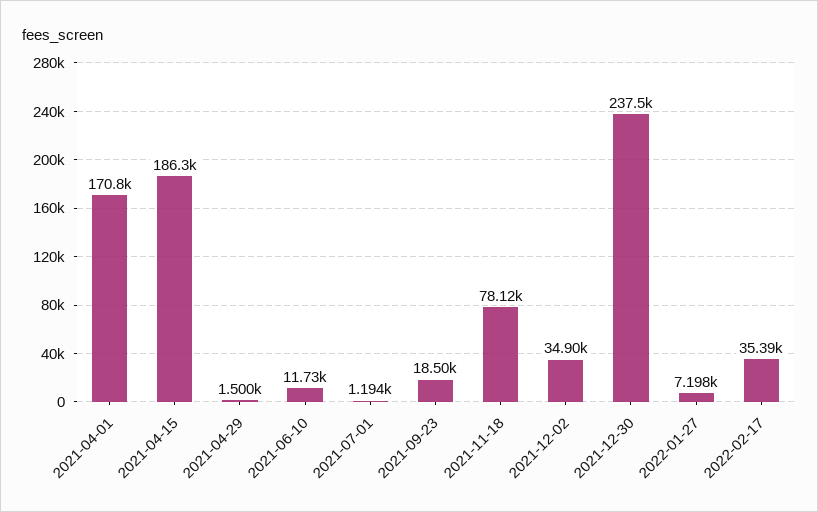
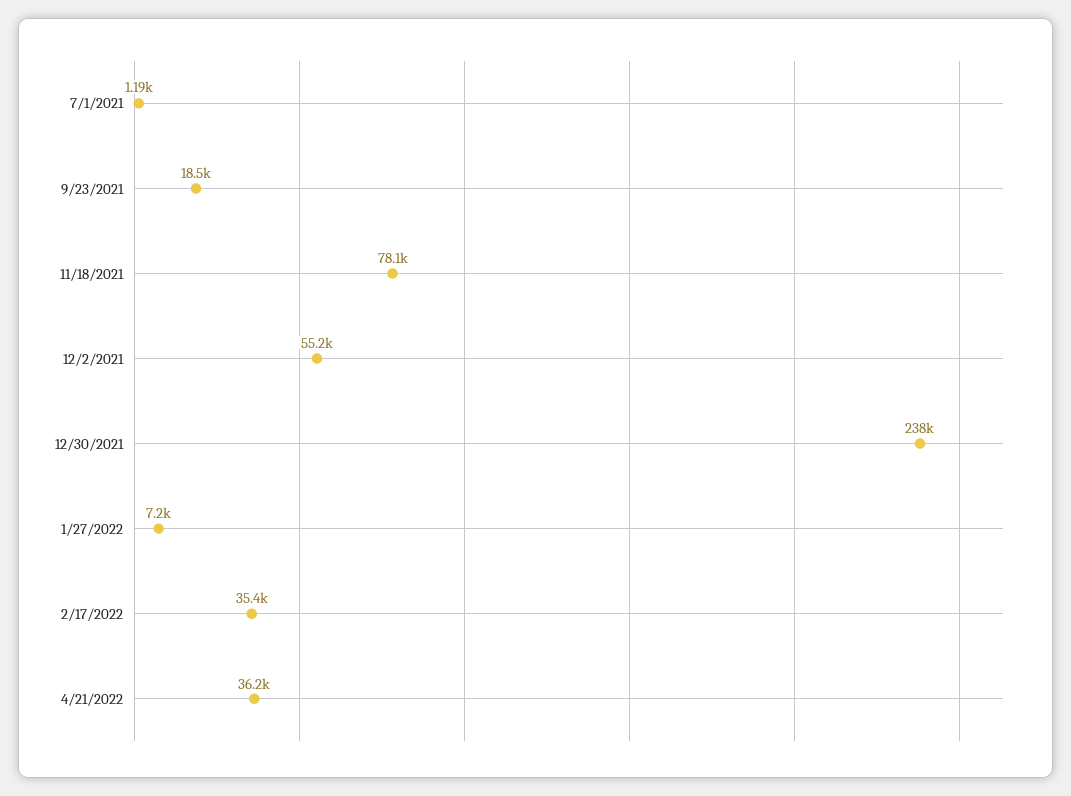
2021-04-01: 170800 -> none
2021-04-15: 186300 -> none
2021-04-29: 1500 -> none
2021-06-10: 11730 -> none
2021-12-02: 34900 -> 55200
4/21/2022: none -> 36200

